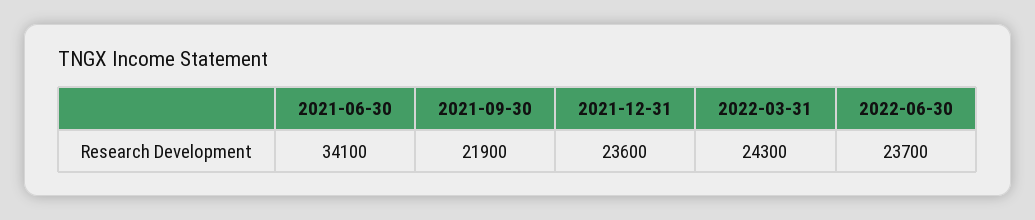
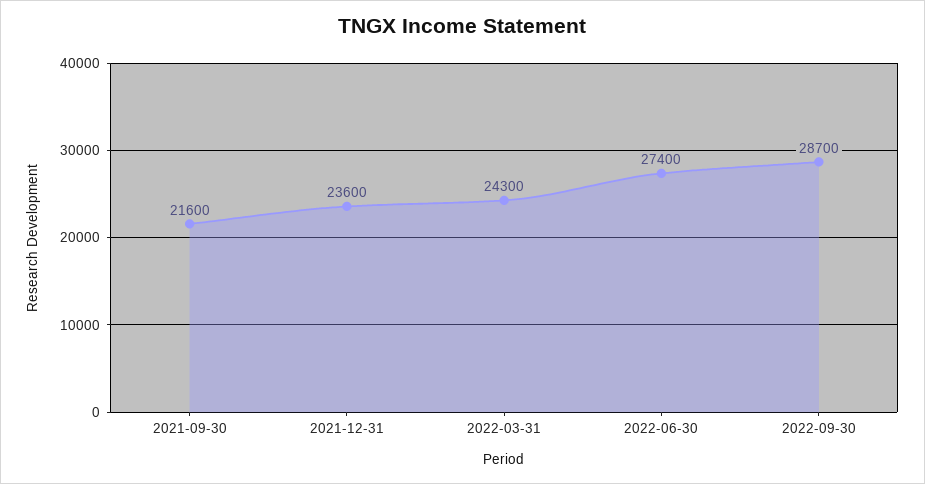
2021-06-30: 34100 -> none
2021-09-30: 21900 -> 21600
2022-06-30: 23700 -> 27400
2022-09-30: none -> 28700

